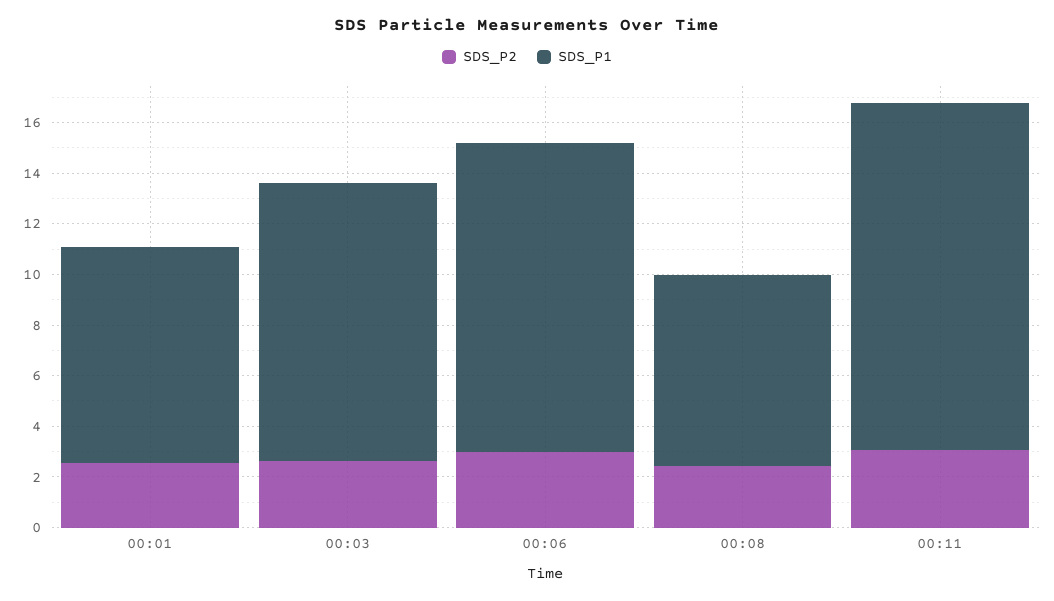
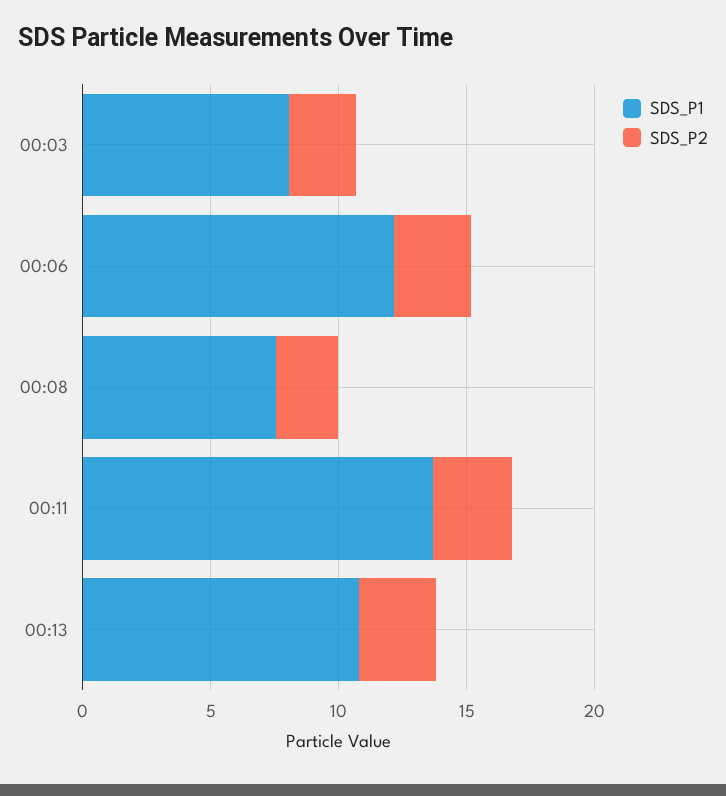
SDS_P2, 00:01: 2.5 -> none
SDS_P1, 00:01: 8.5 -> none
SDS_P1, 00:03: 11 -> 8
SDS_P1, 00:13: none -> 11
SDS_P2, 00:13: none -> 3

